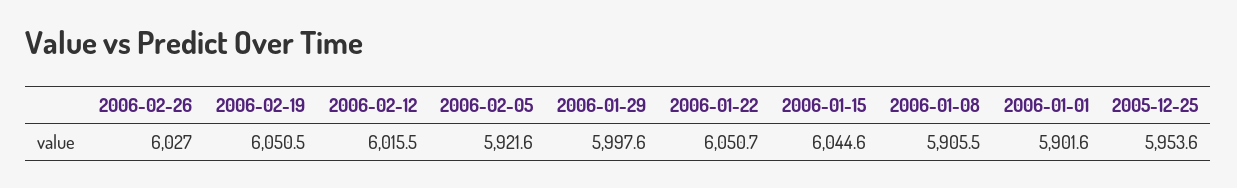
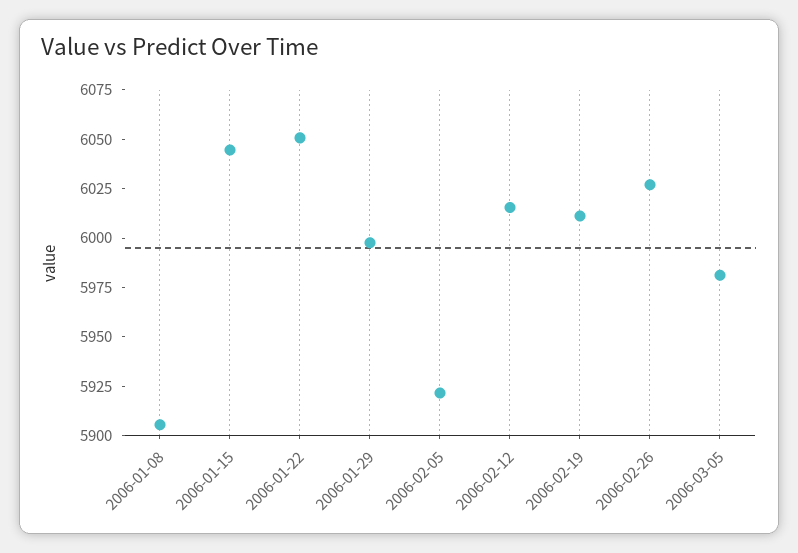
2006-02-19: 6050.5 -> 6010
2006-01-01: 5901.6 -> none
2005-12-25: 5953.6 -> none
2006-03-05: none -> 5980

